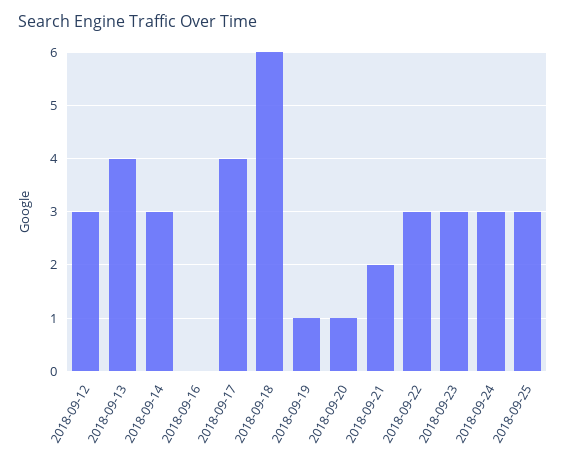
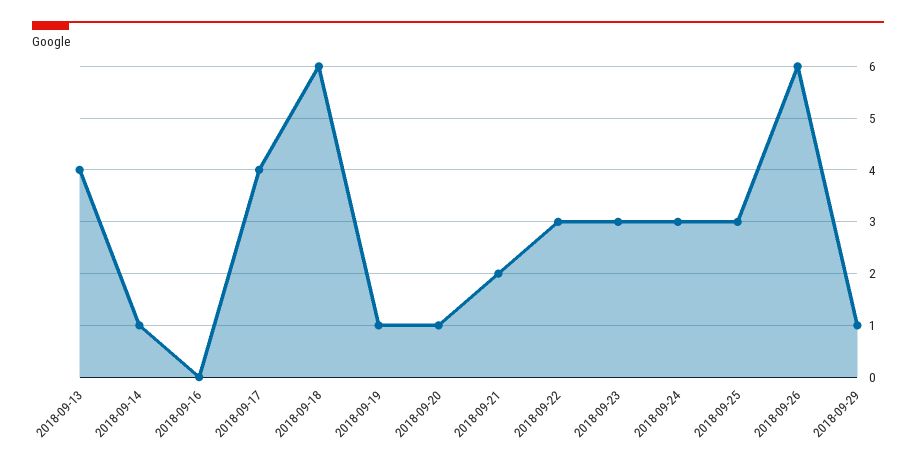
2018-09-12: 3 -> none
2018-09-14: 3 -> 1
2018-09-26: none -> 6
2018-09-29: none -> 1

